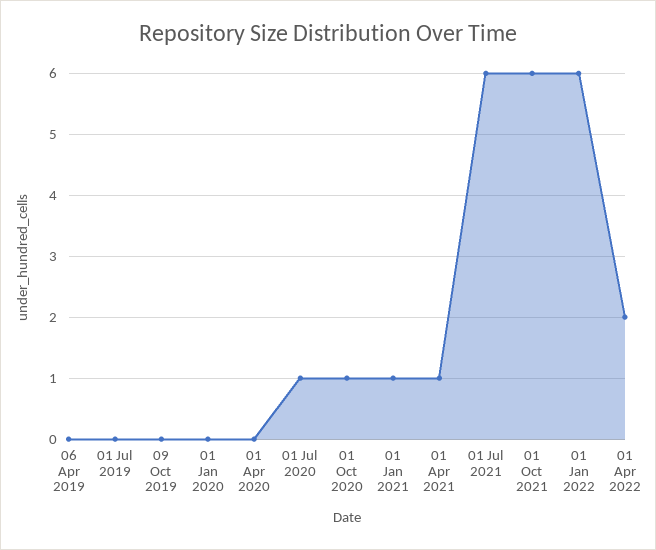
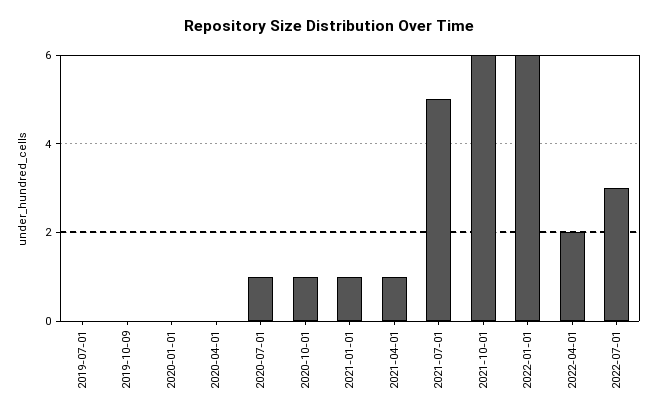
06 Apr 2019: 0 -> none
01 Jul 2021: 6 -> 5
2022-07-01: none -> 3

